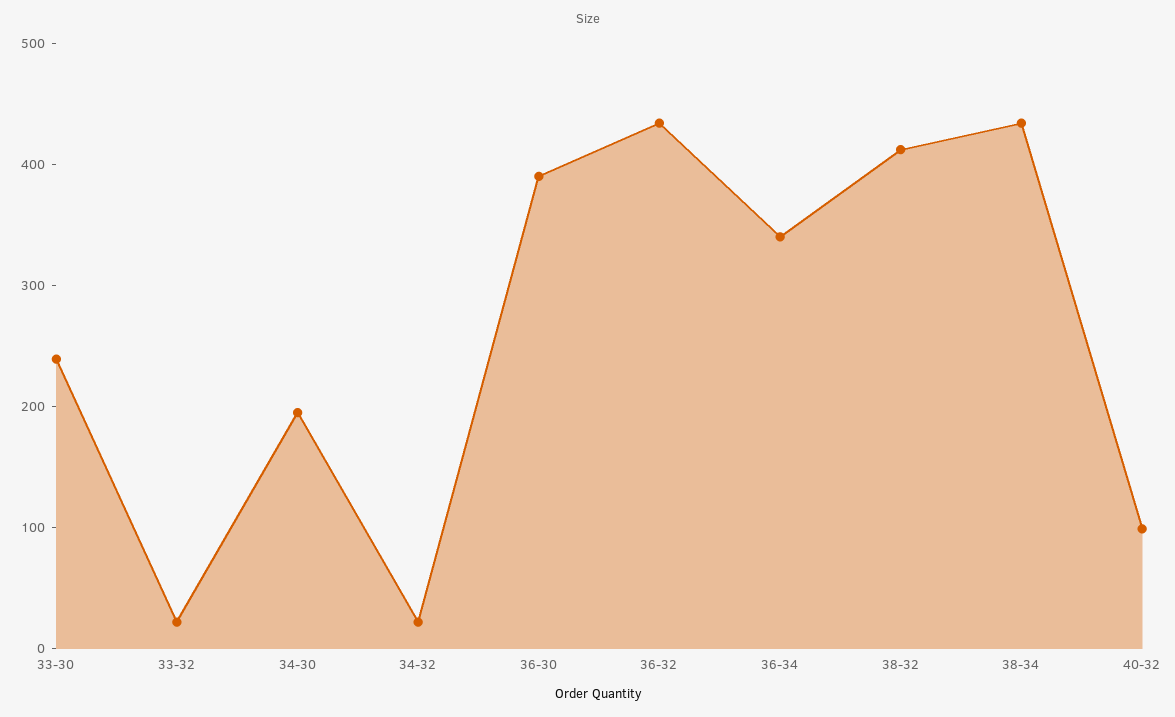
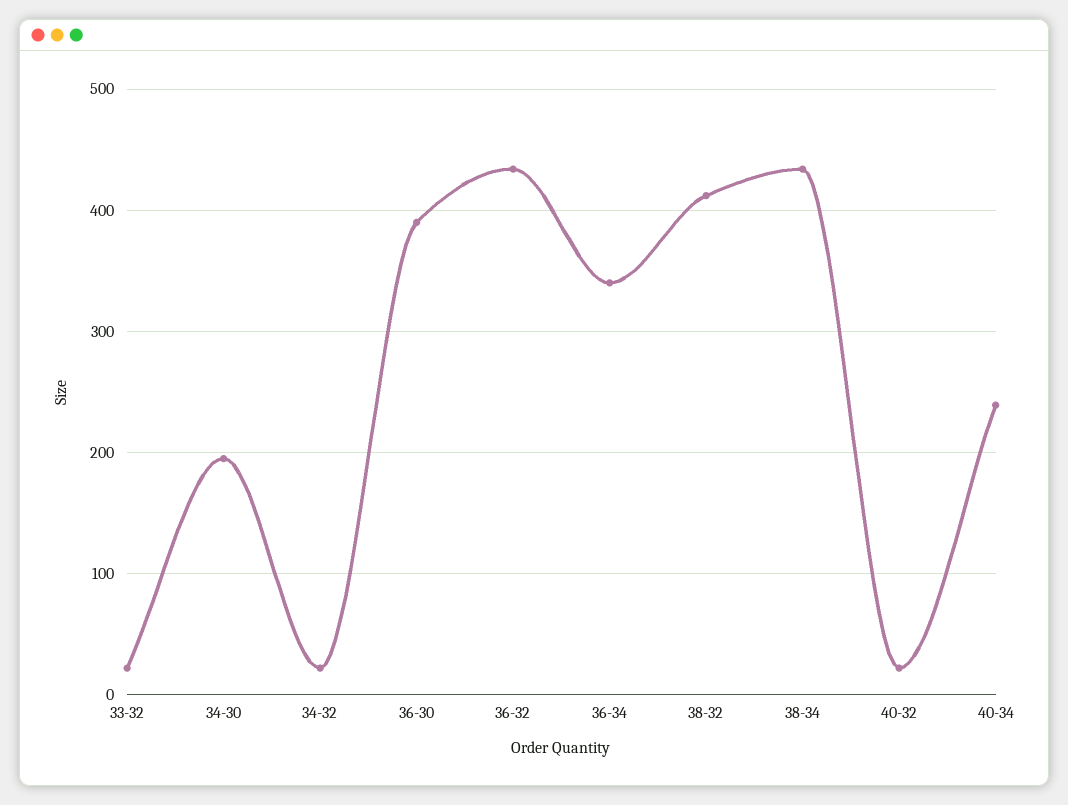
33-30: 240 -> none
40-32: 100 -> 20
40-34: none -> 240

